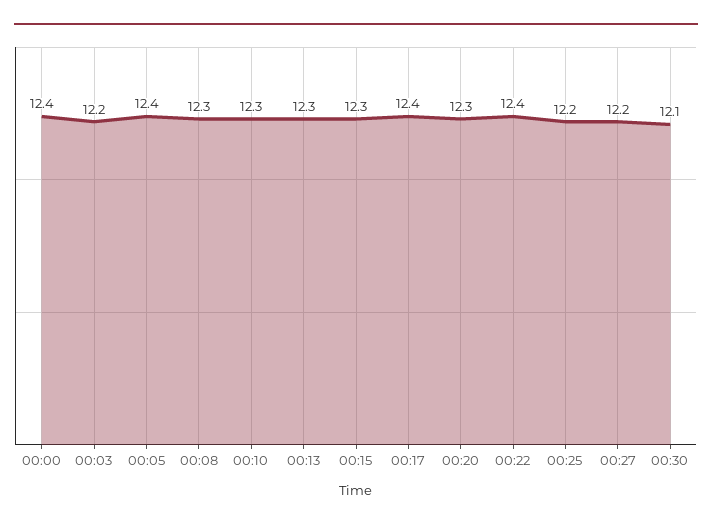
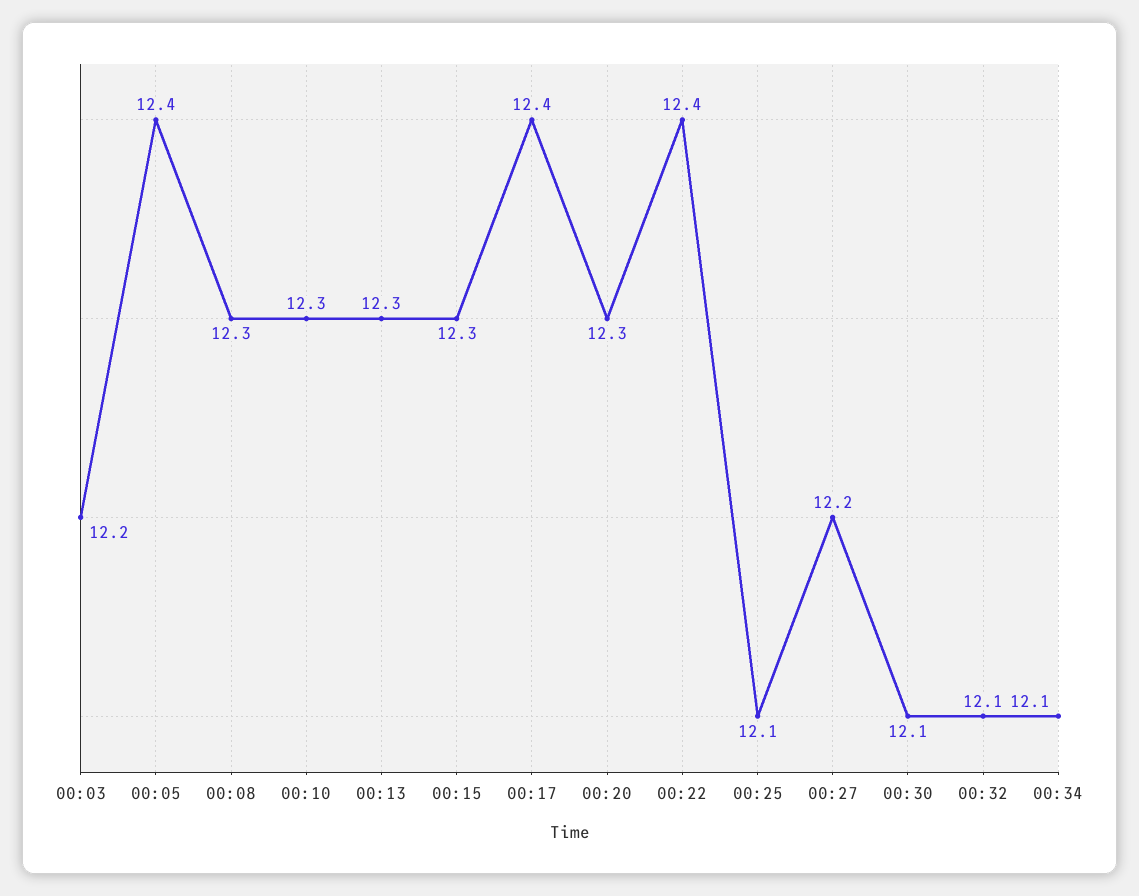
00:00: 12.4 -> none
00:25: 12.2 -> 12.1
00:32: none -> 12.1
00:34: none -> 12.1

